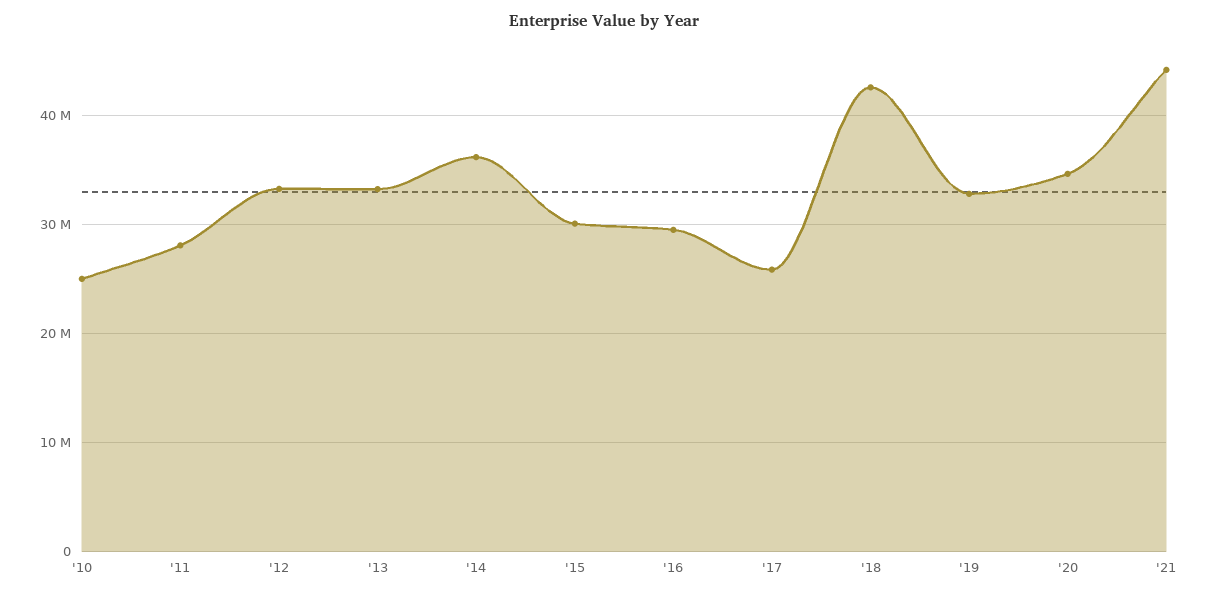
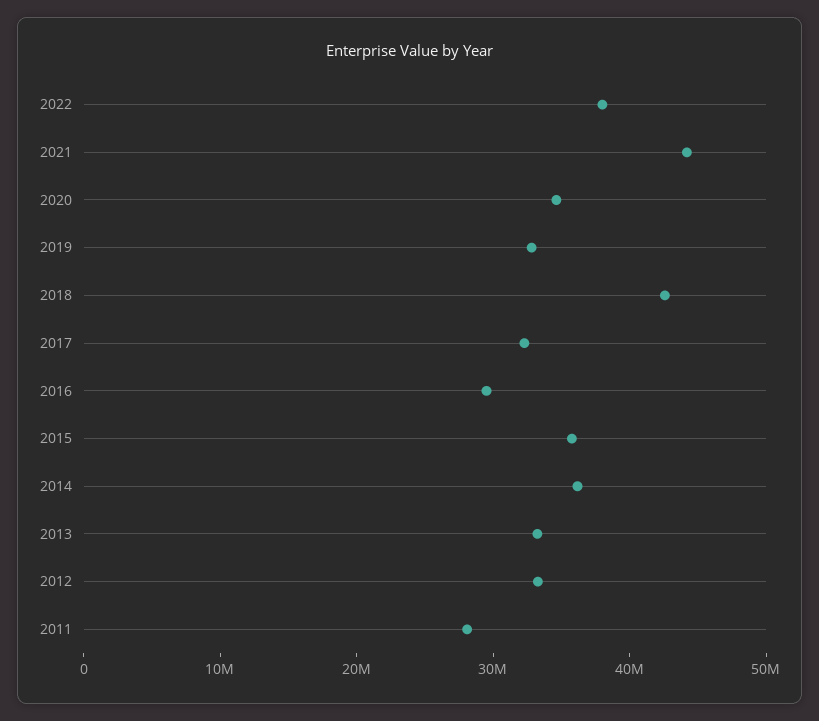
'10: 25000000 -> none
'15: 30000000 -> 36000000
'17: 26000000 -> 32000000
2022: none -> 38000000

